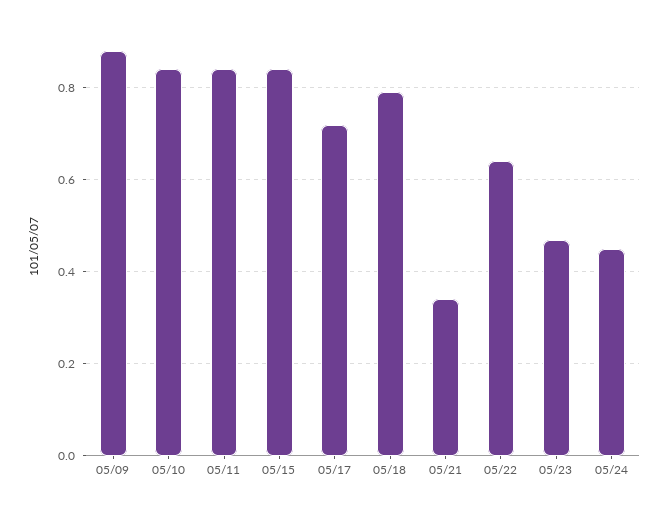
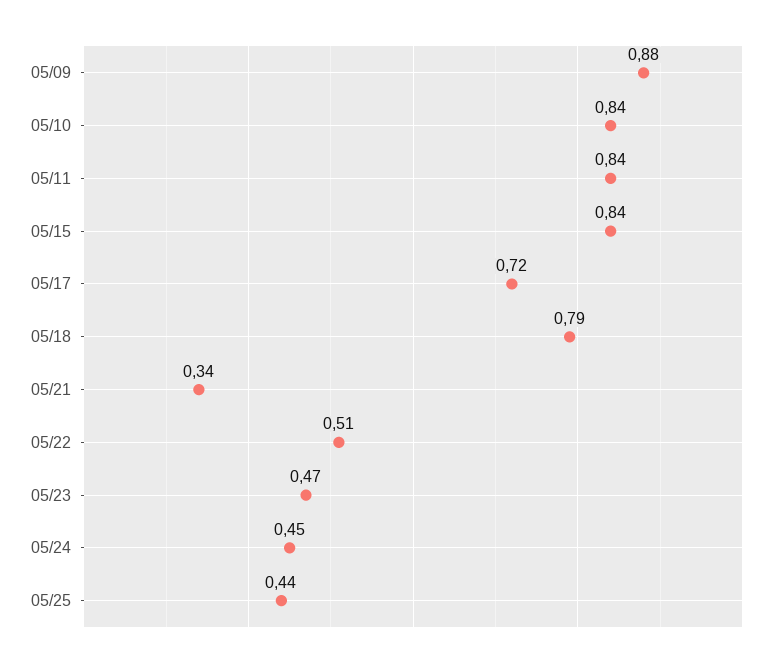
05/22: 0.65 -> 0.51
05/25: none -> 0.44

